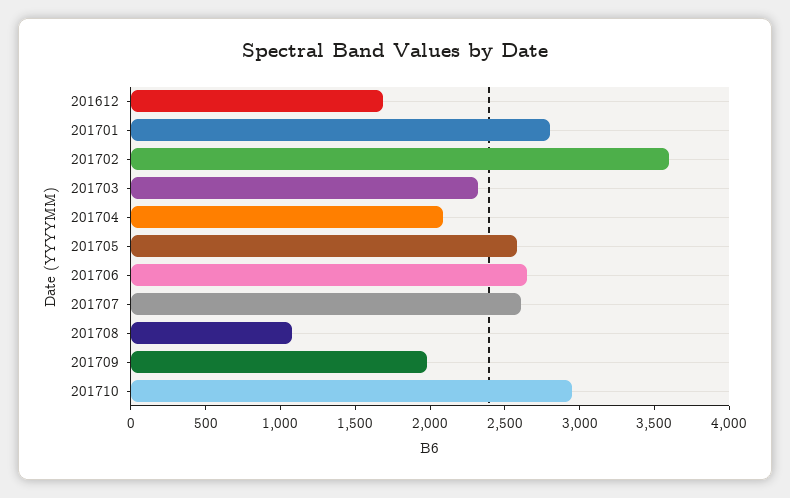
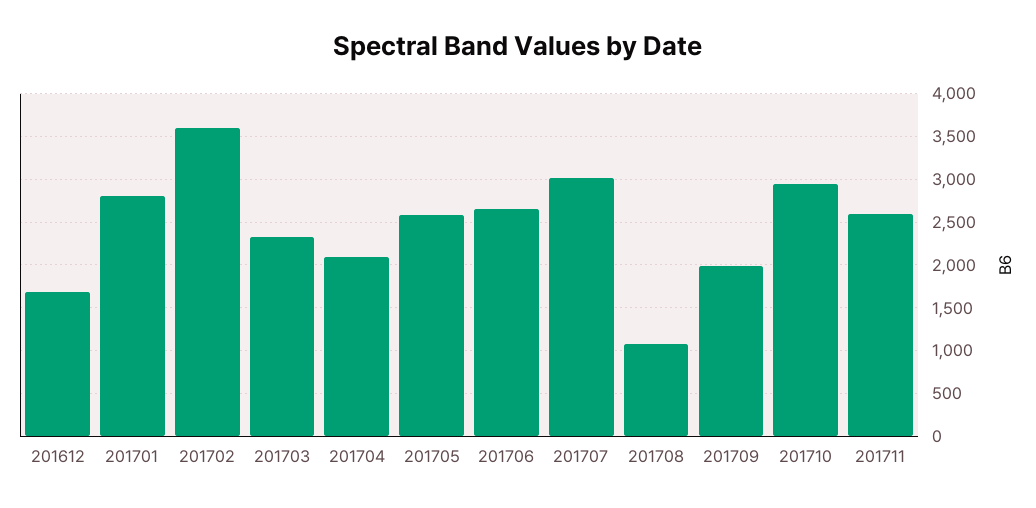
201707: 2600 -> 3000
201711: none -> 2600

